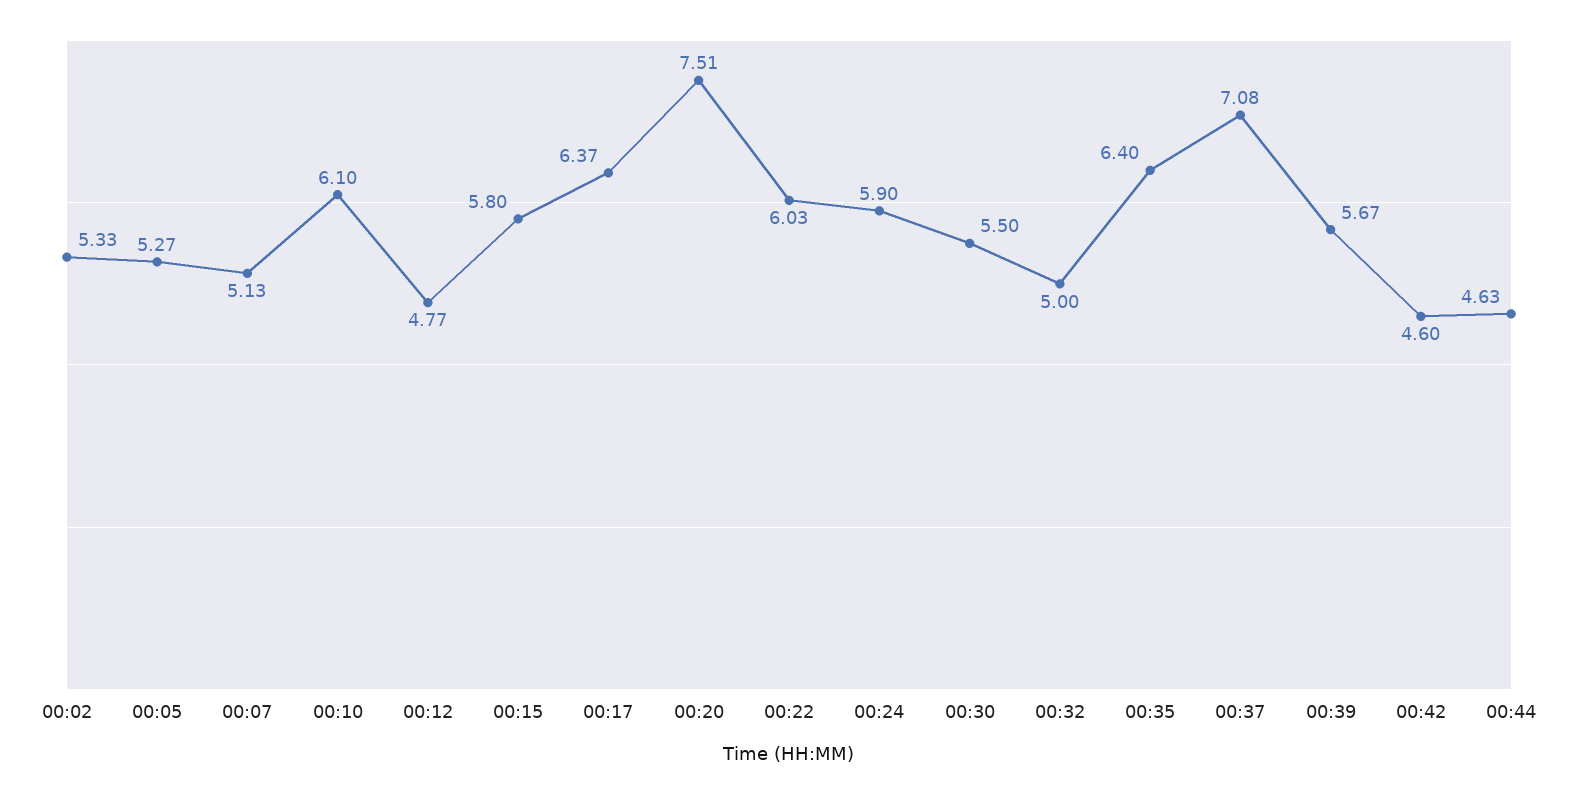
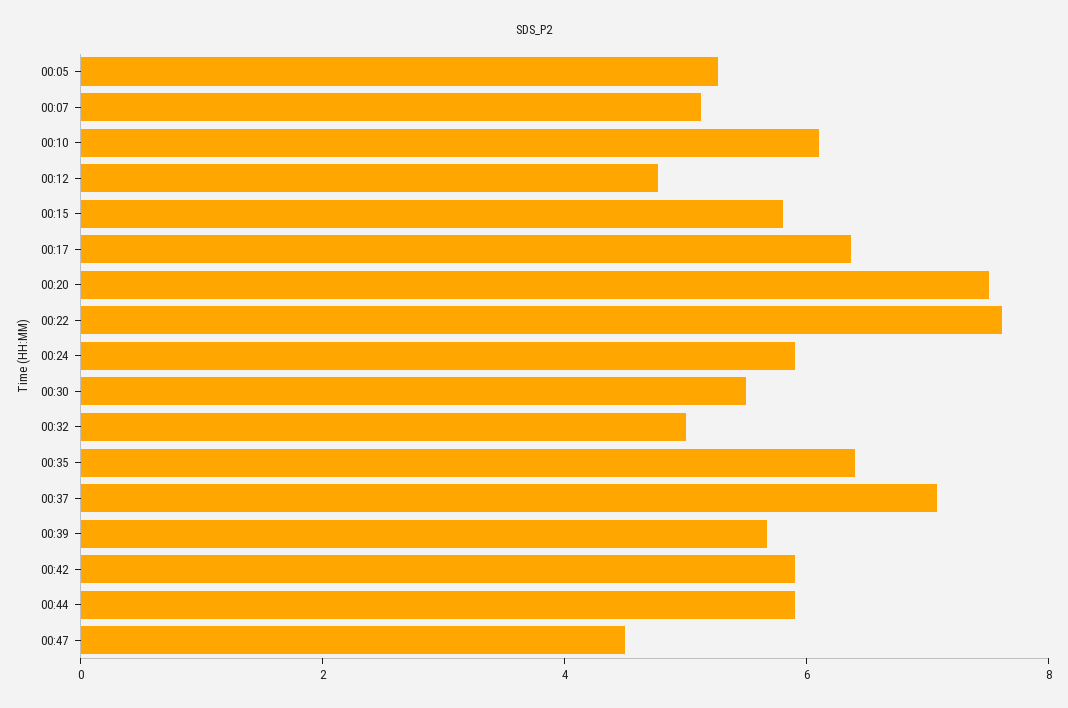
00:02: 5.33 -> none
00:22: 6.03 -> 7.5
00:42: 4.6 -> 6
00:44: 4.63 -> 6
00:47: none -> 4.5

